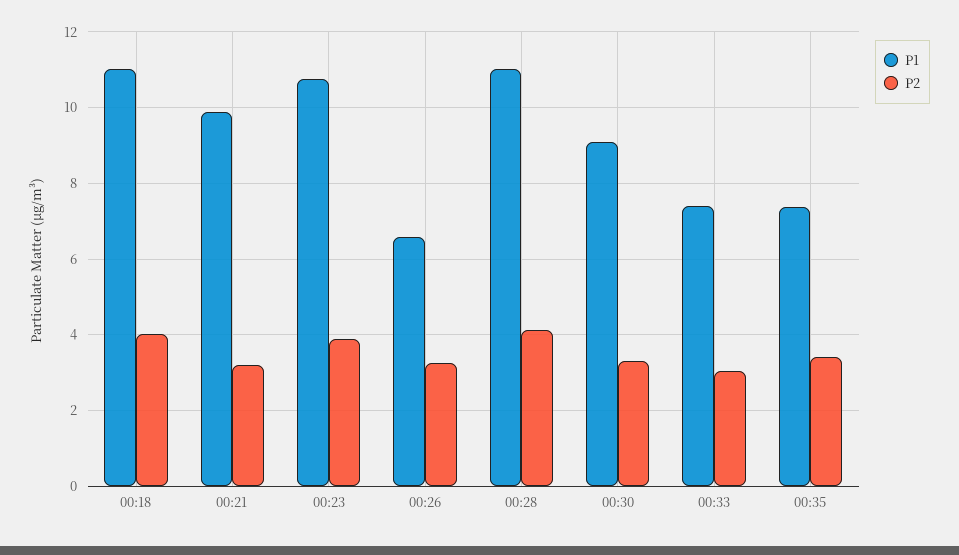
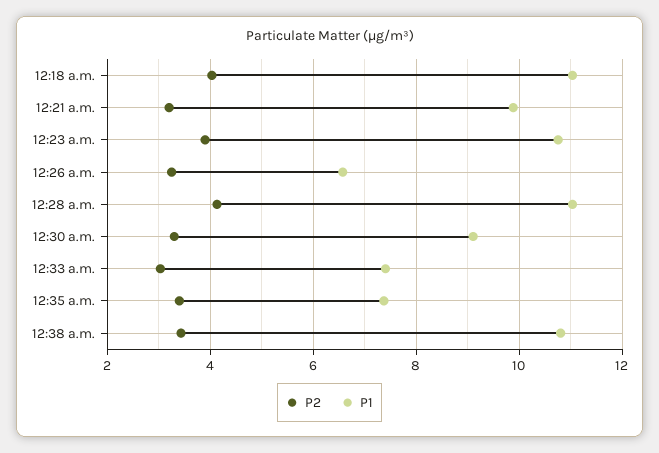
P2, 12:38 a.m.: none -> 3.4
P1, 12:38 a.m.: none -> 10.8

